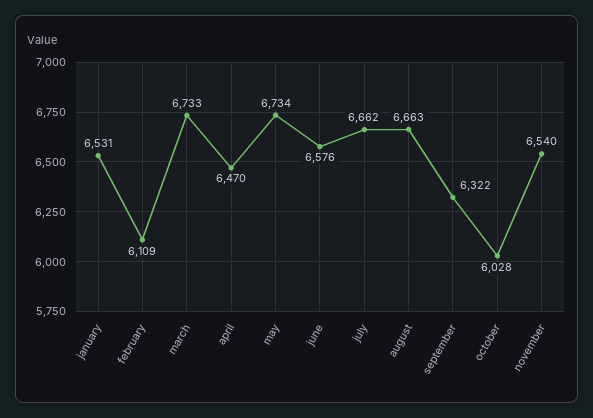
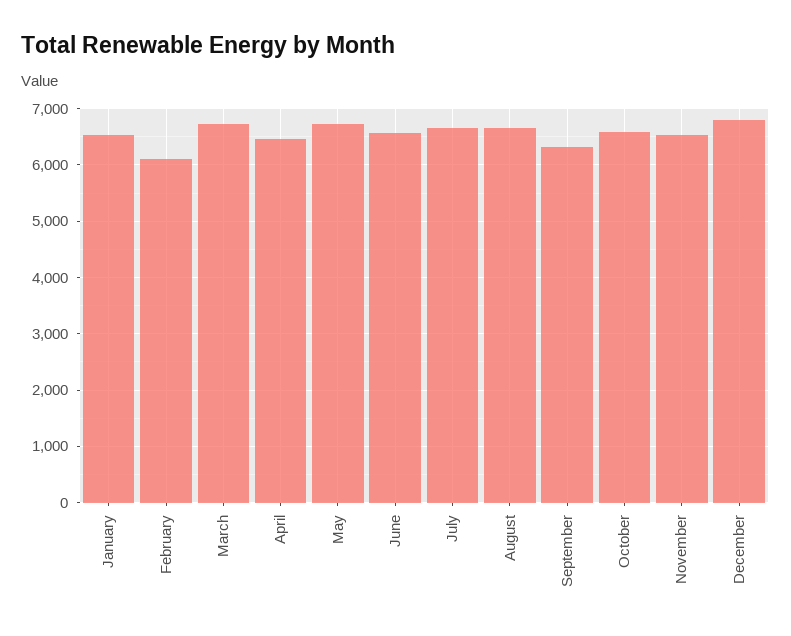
october: 6028 -> 6600
December: none -> 6800

